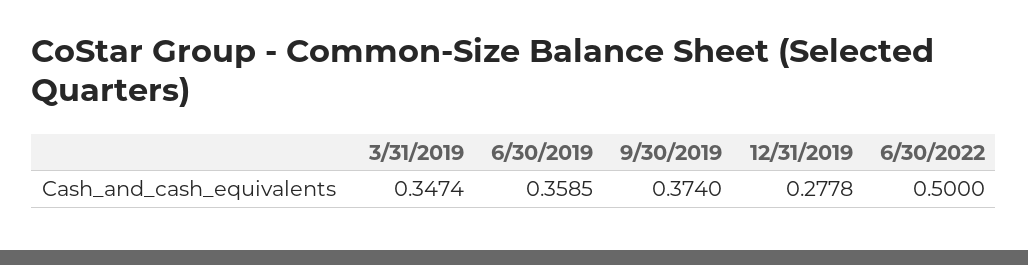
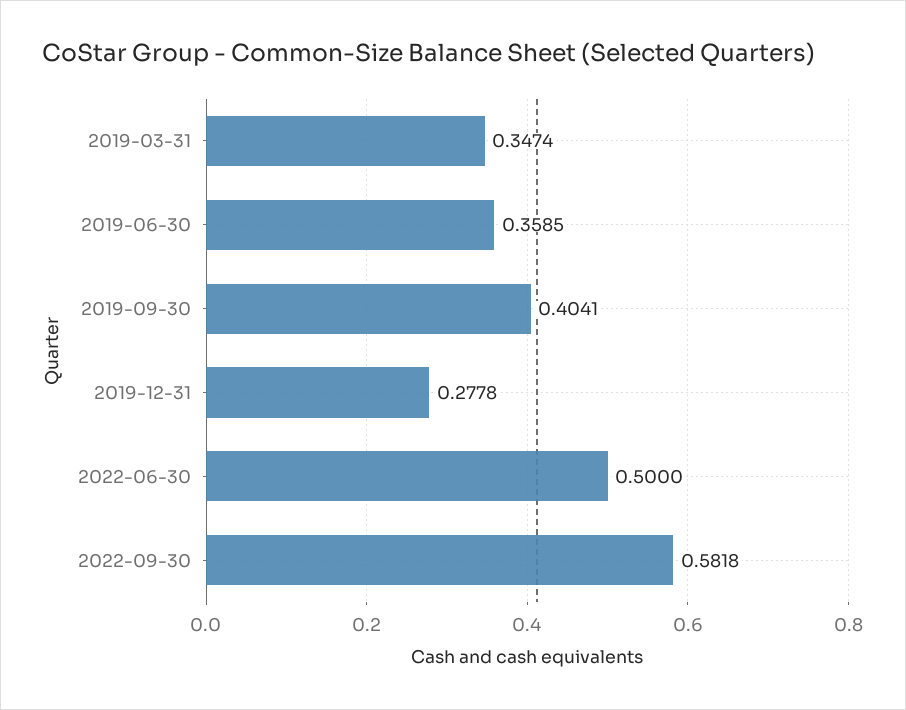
9/30/2019: 0.374 -> 0.4041
2022-09-30: none -> 0.5818

